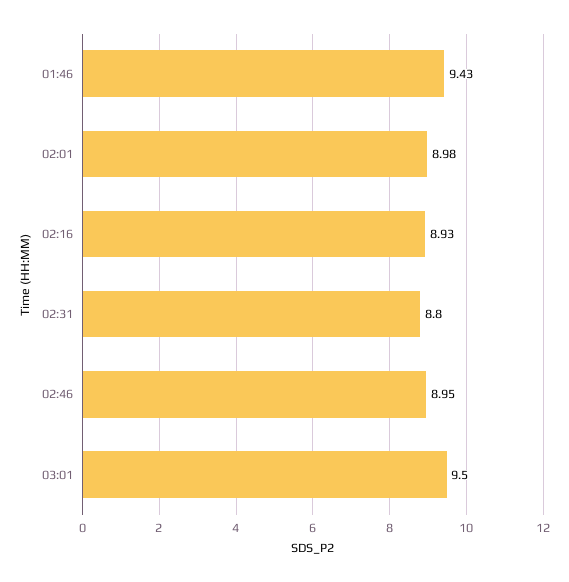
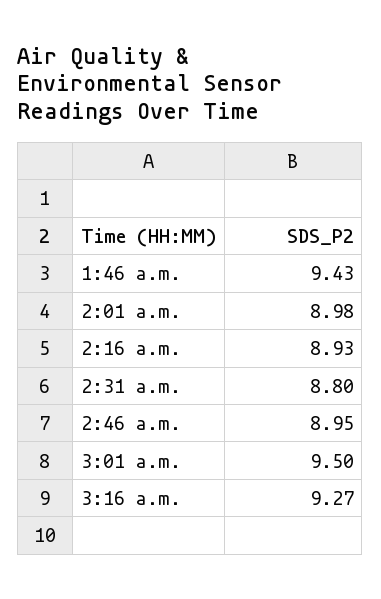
3:16 a.m.: none -> 9.27

